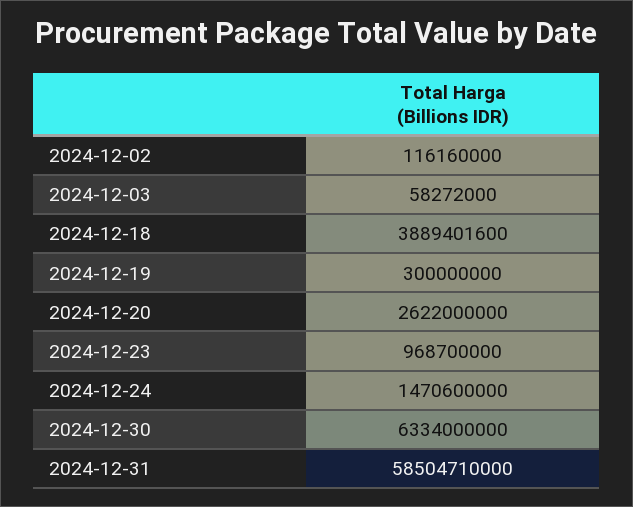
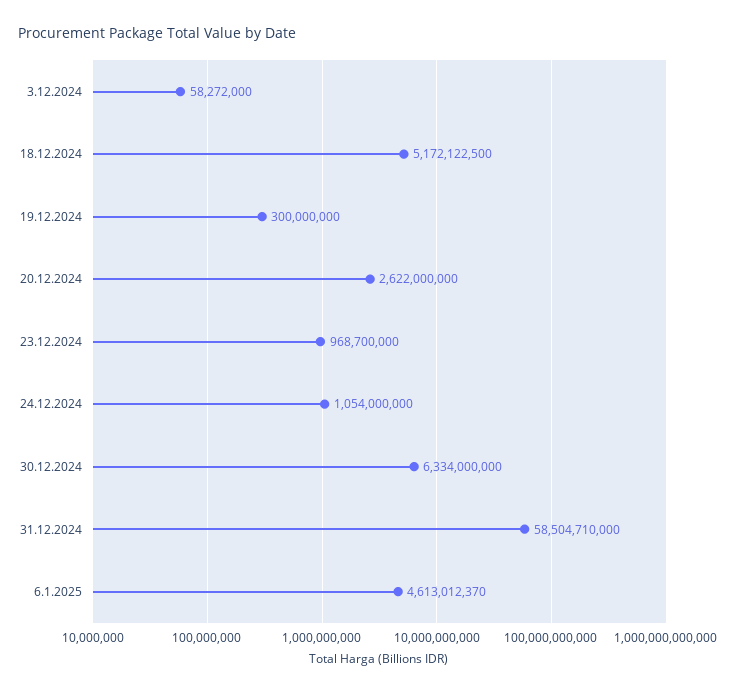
2024-12-02: 116160000 -> none
2024-12-18: 3889401600 -> 5172122500
2024-12-24: 1470600000 -> 1054000000
6.1.2025: none -> 4613012370

